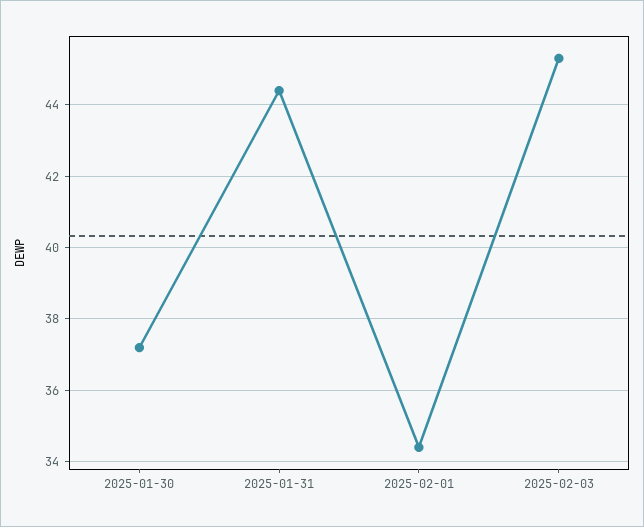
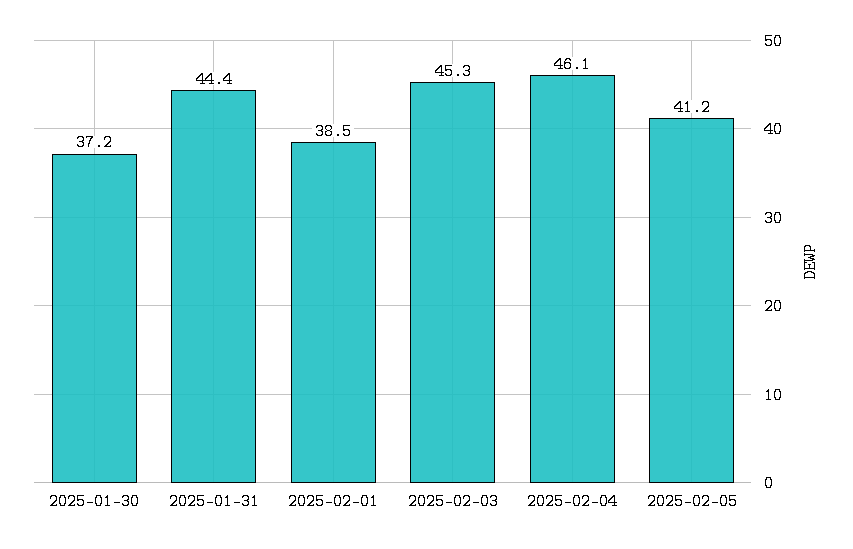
2025-02-01: 34.5 -> 38.5
2025-02-04: none -> 46.1
2025-02-05: none -> 41.2

